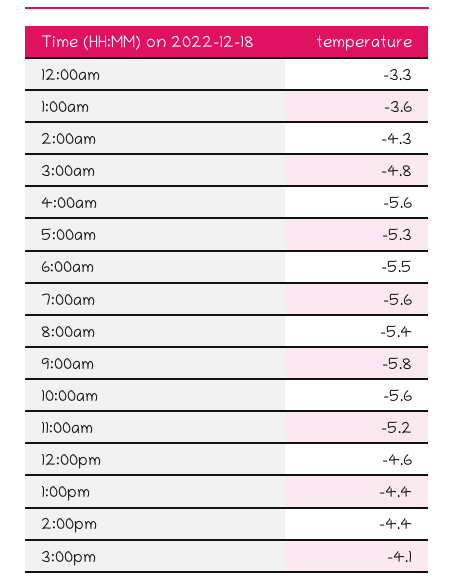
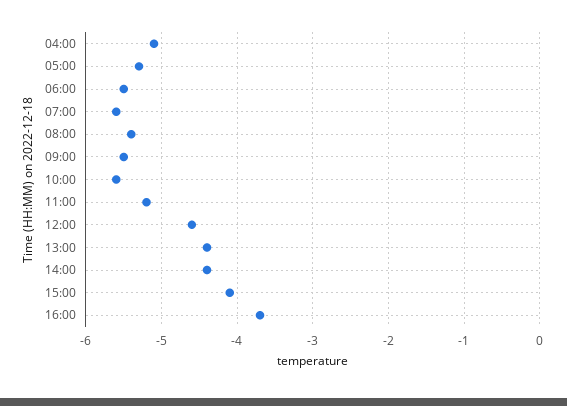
12:00am: -3.3 -> none
1:00am: -3.6 -> none
2:00am: -4.3 -> none
3:00am: -4.8 -> none
4:00am: -5.6 -> -5.1
9:00am: -5.8 -> -5.5
16:00: none -> -3.7

